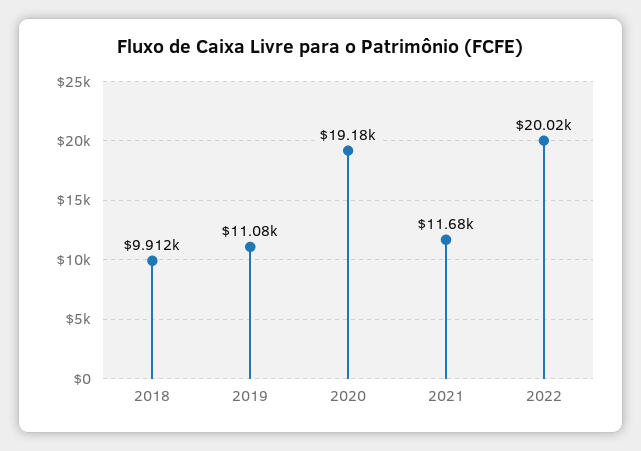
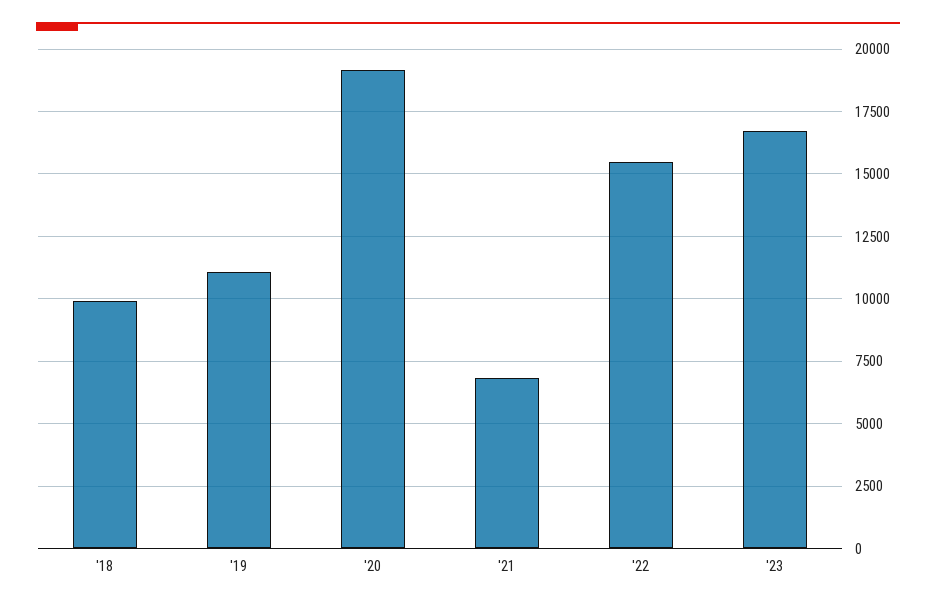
2021: 11680 -> 6750
2022: 20020 -> 15500
'23: none -> 16750

